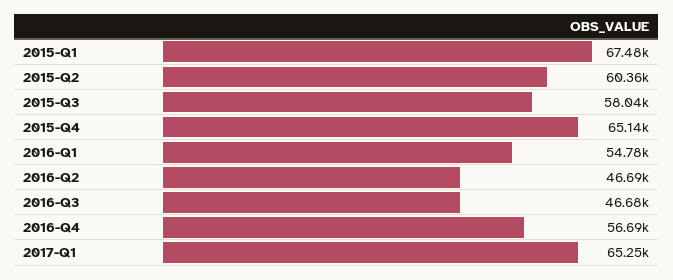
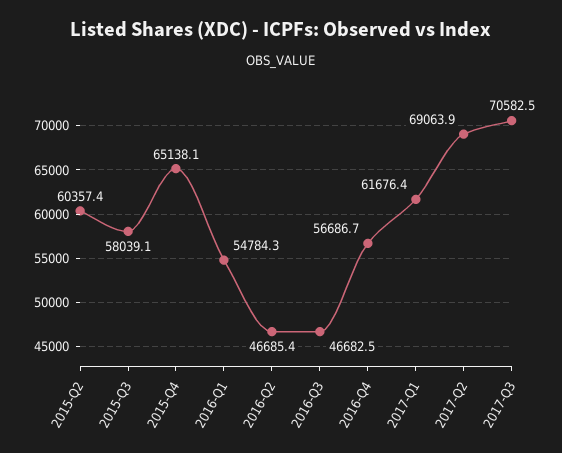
2015-Q1: 67480 -> none
2017-Q1: 65250 -> 61676.4
2017-Q2: none -> 69063.9
2017-Q3: none -> 70582.5

